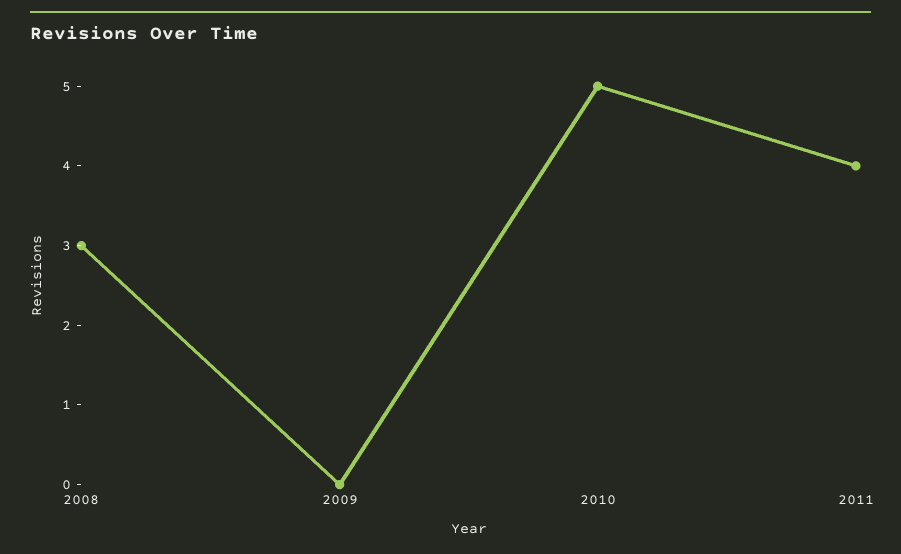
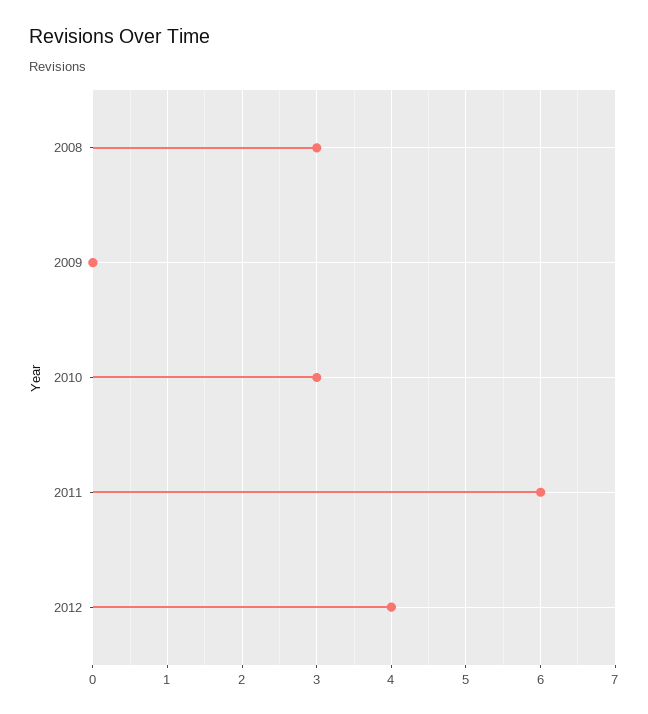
2010: 5 -> 3
2011: 4 -> 6
2012: none -> 4

